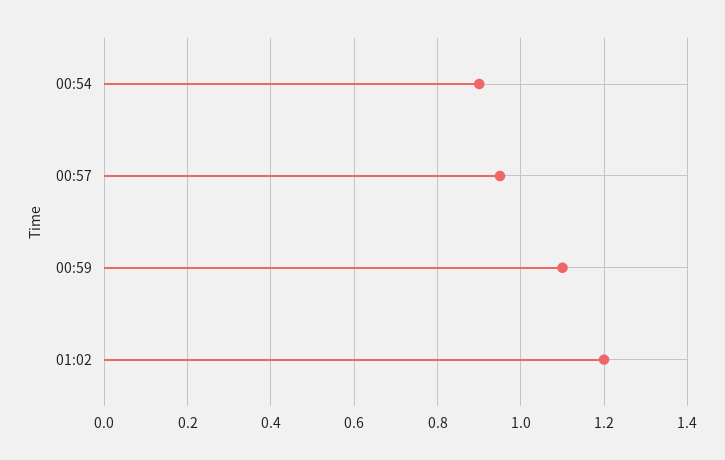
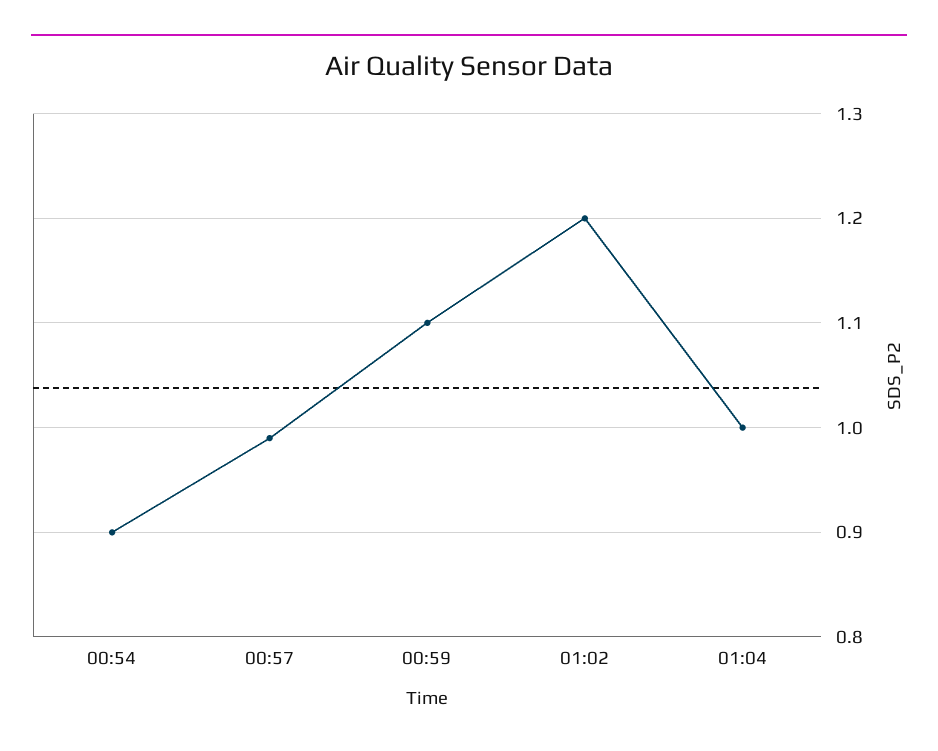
00:57: 0.95 -> 0.99
01:04: none -> 1

